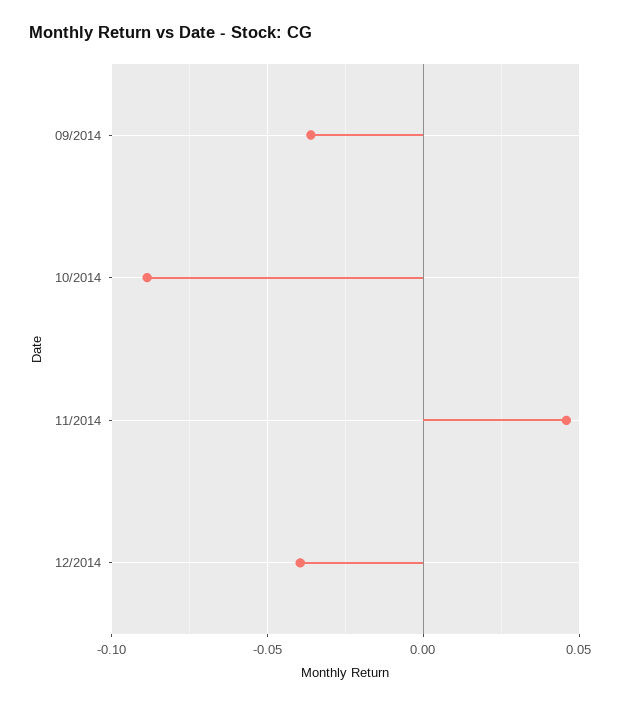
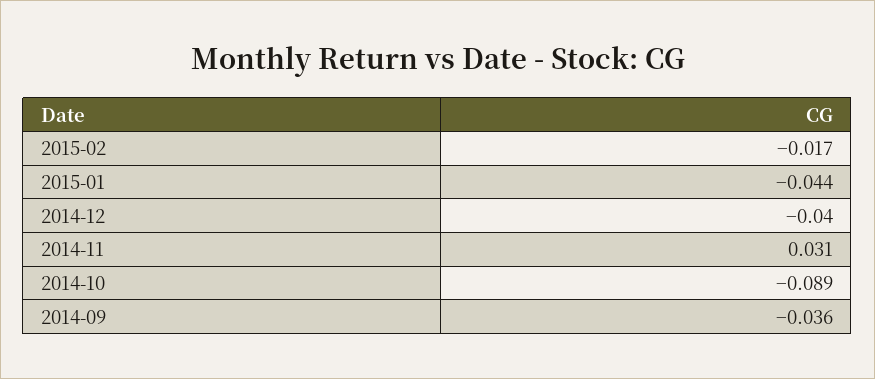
11/2014: 0.045 -> 0.031
2015-02: none -> -0.017
2015-01: none -> -0.044

